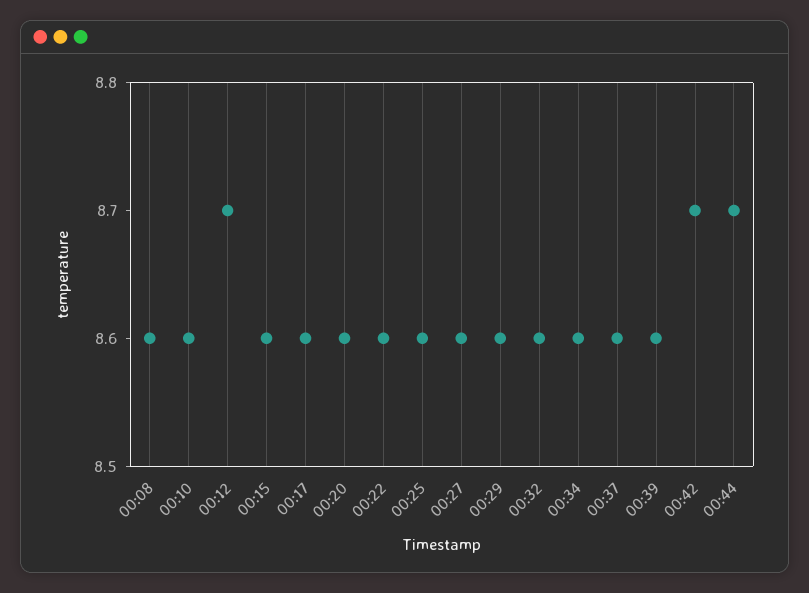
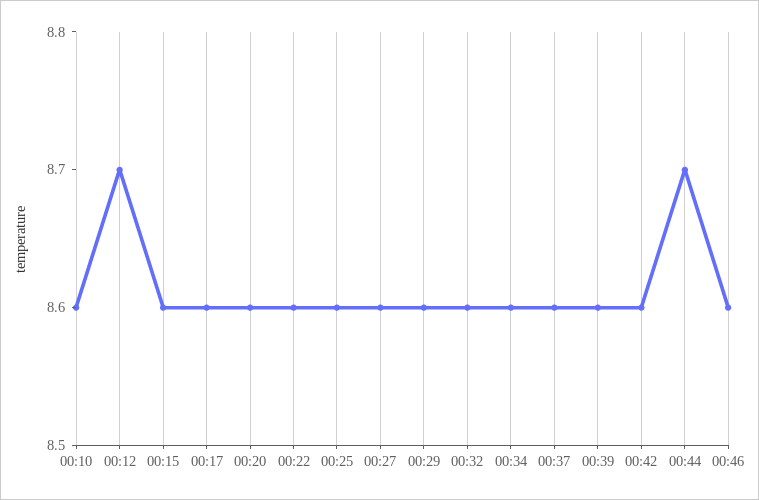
00:08: 8.6 -> none
00:42: 8.7 -> 8.6
00:46: none -> 8.6

